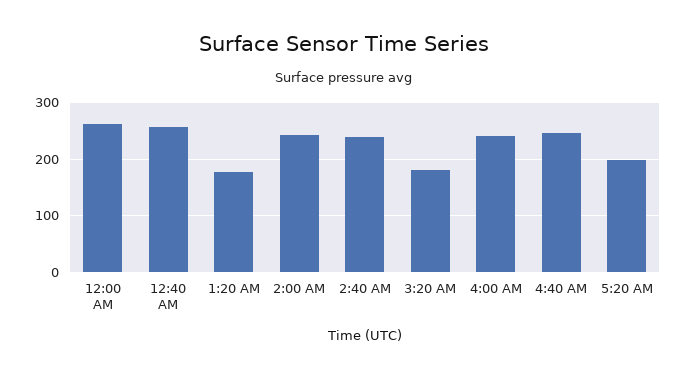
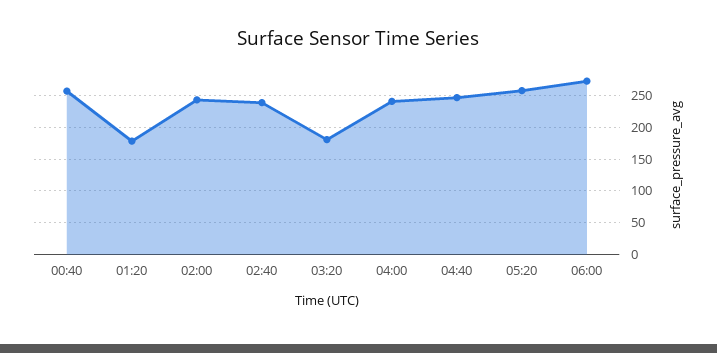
12:00 AM: 260 -> none
5:20 AM: 200 -> 260
06:00: none -> 270

